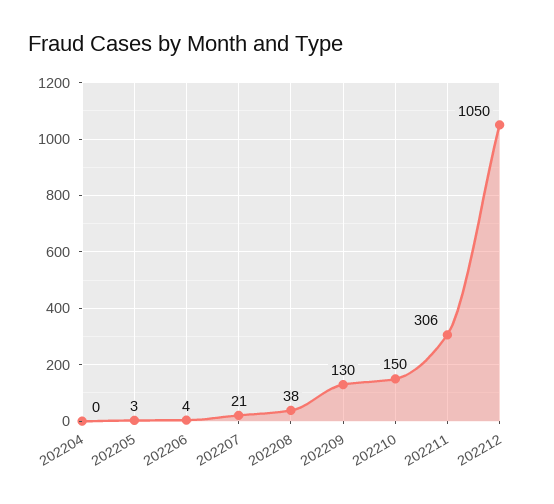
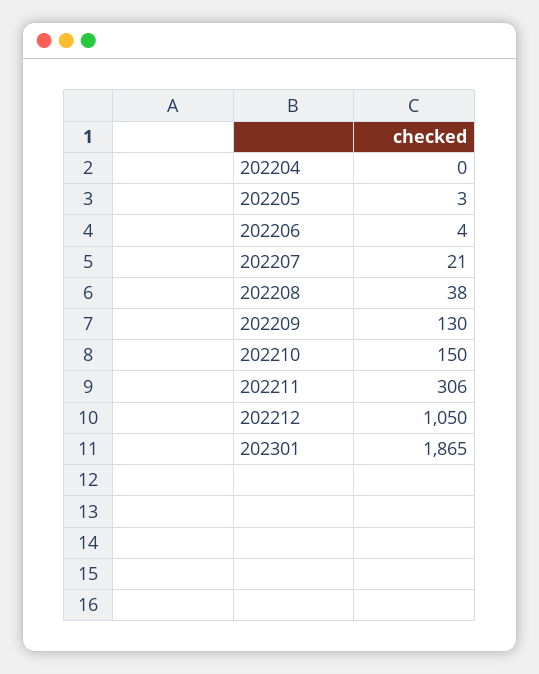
202301: none -> 1865

